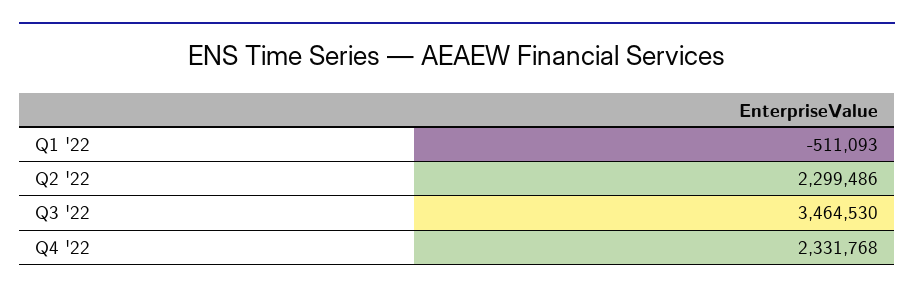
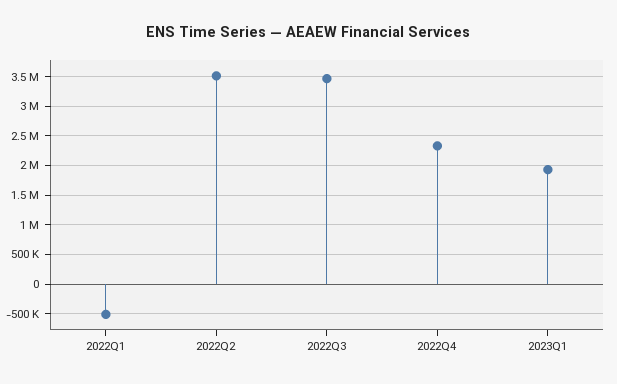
Q2 '22: 2299486 -> 3500000
2023Q1: none -> 2000000

